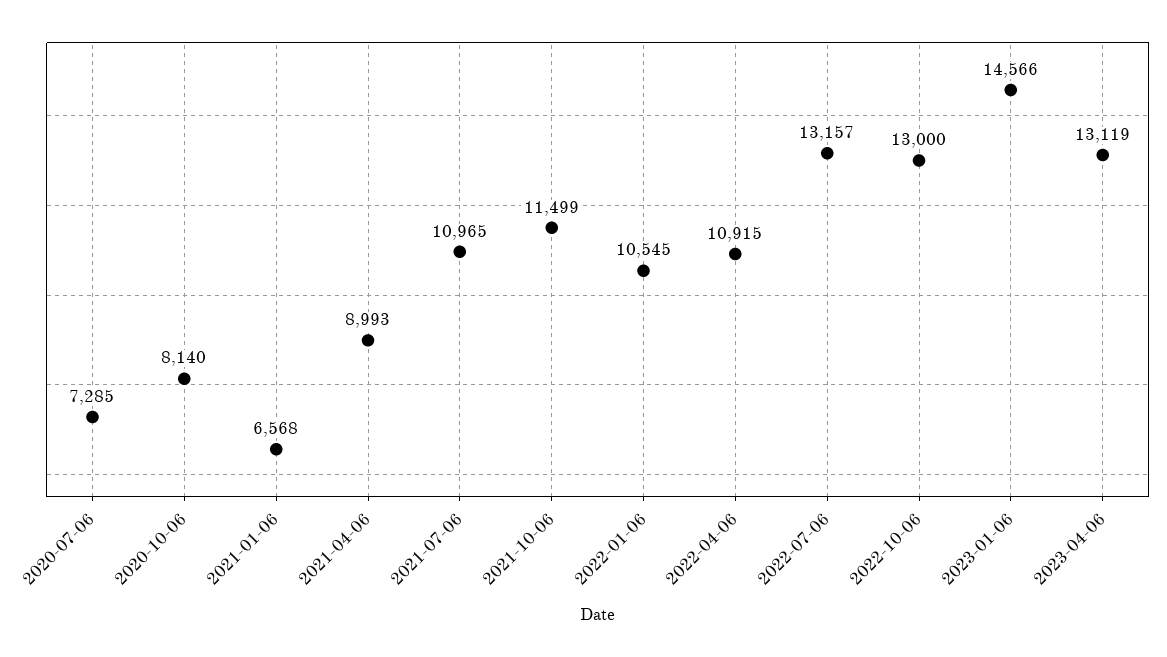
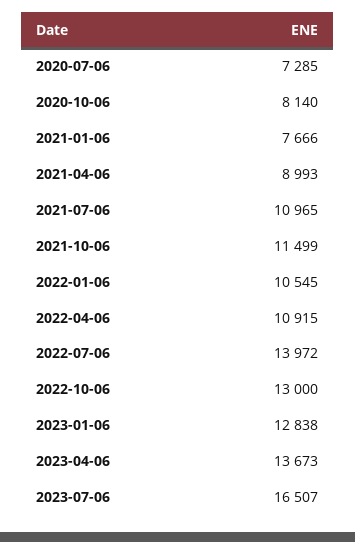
2021-01-06: 6568 -> 7666
2022-07-06: 13157 -> 13972
2023-01-06: 14566 -> 12838
2023-04-06: 13119 -> 13673
2023-07-06: none -> 16507

